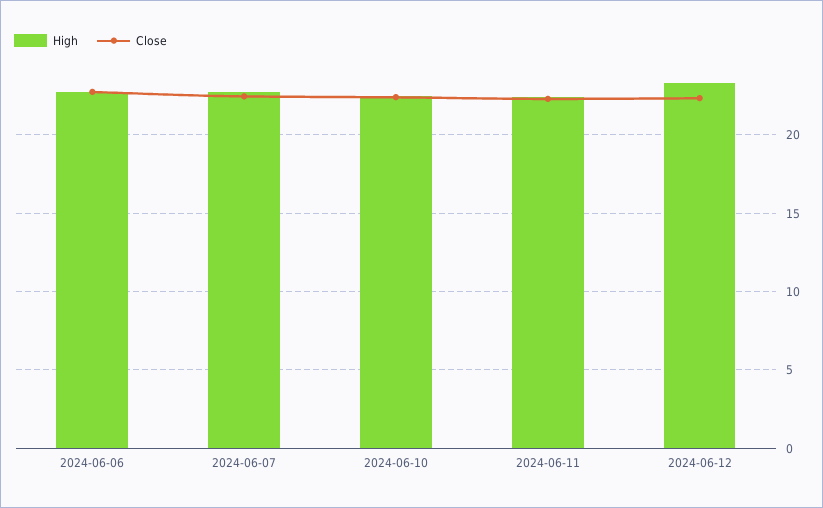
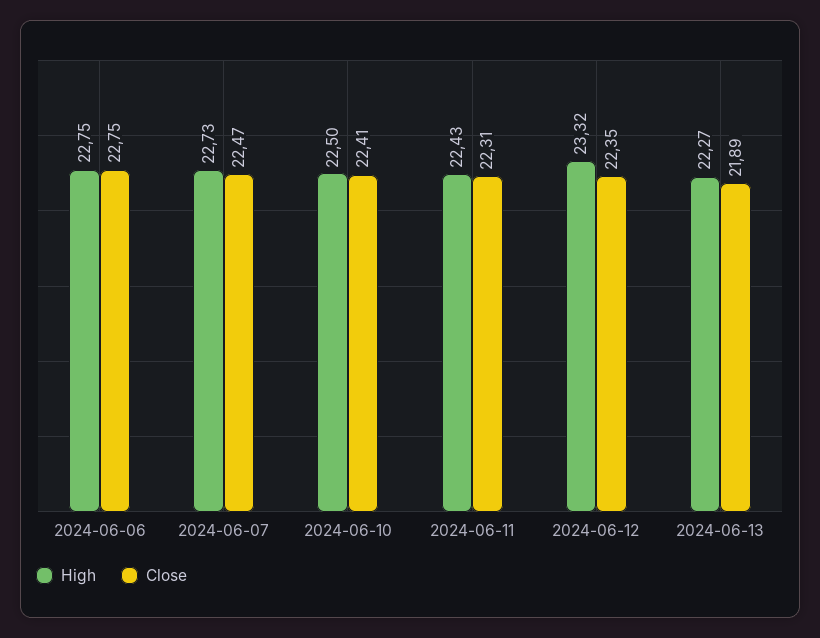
High, 2024-06-13: none -> 22.27
Close, 2024-06-13: none -> 21.89

